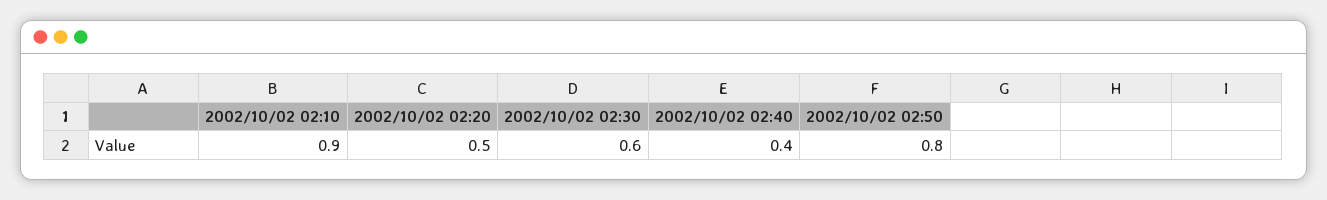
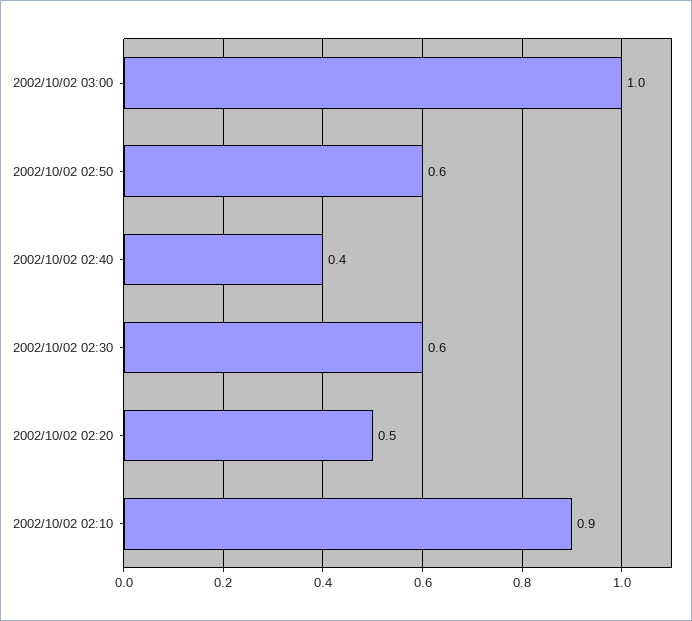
2002/10/02 02:50: 0.8 -> 0.6
2002/10/02 03:00: none -> 1

